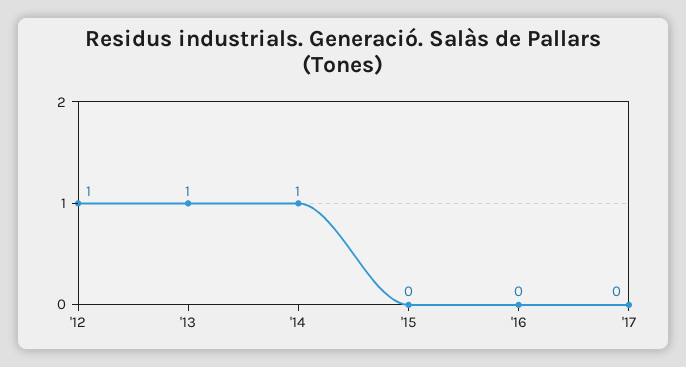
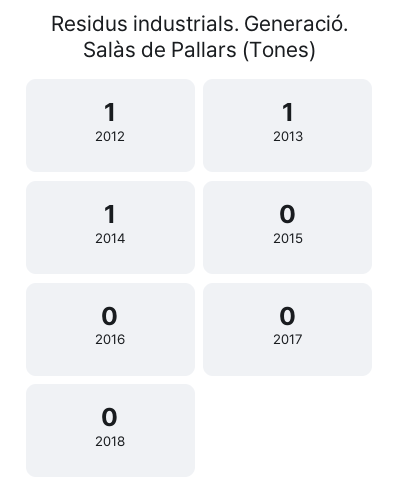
2018: none -> 0

